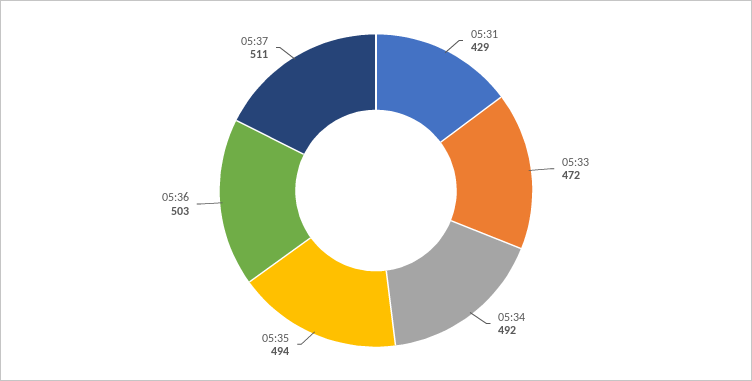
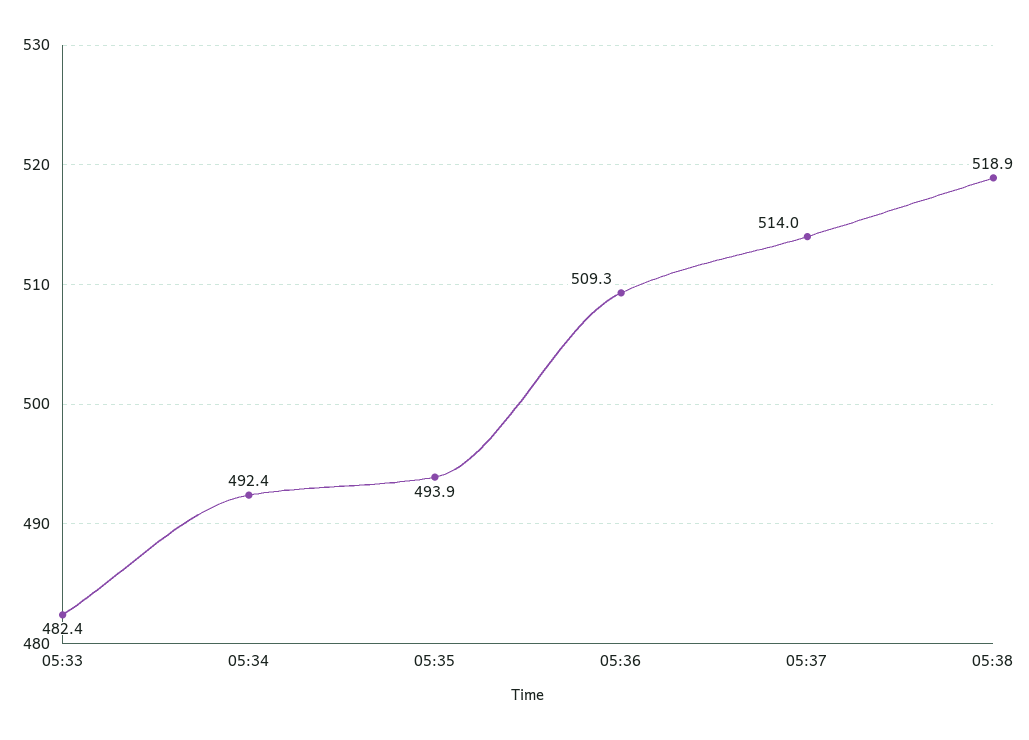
05:31: 429 -> none
05:33: 472 -> 482.4
05:36: 503 -> 509.3
05:37: 511 -> 514
05:38: none -> 518.9

